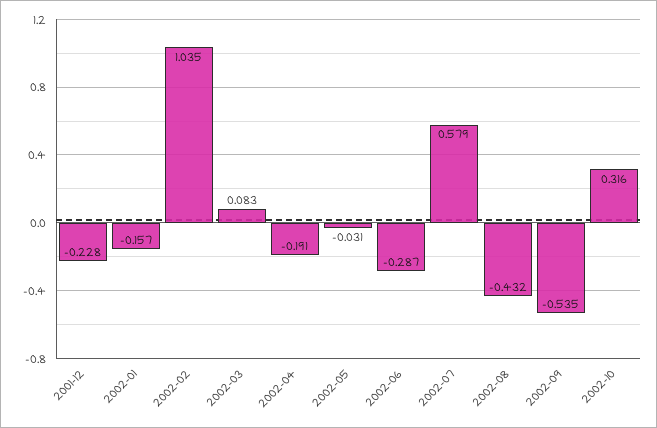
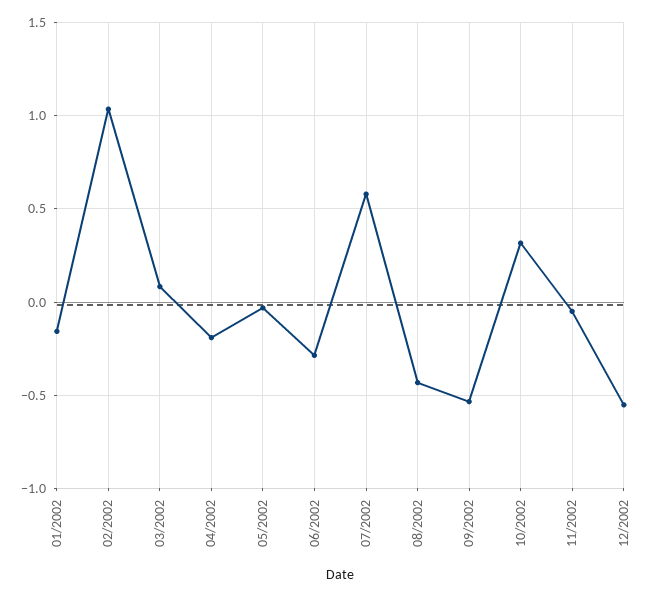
2001-12: -0.228 -> none
11/2002: none -> -0.05
12/2002: none -> -0.55

